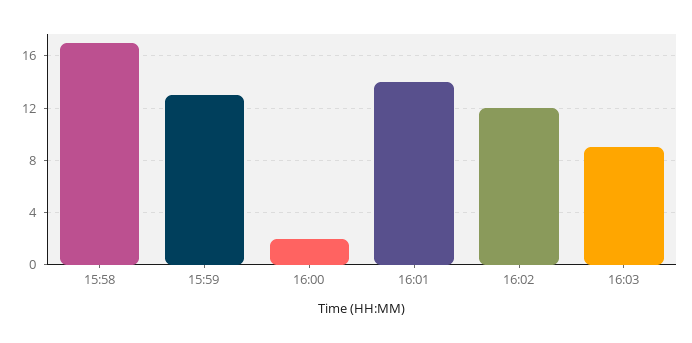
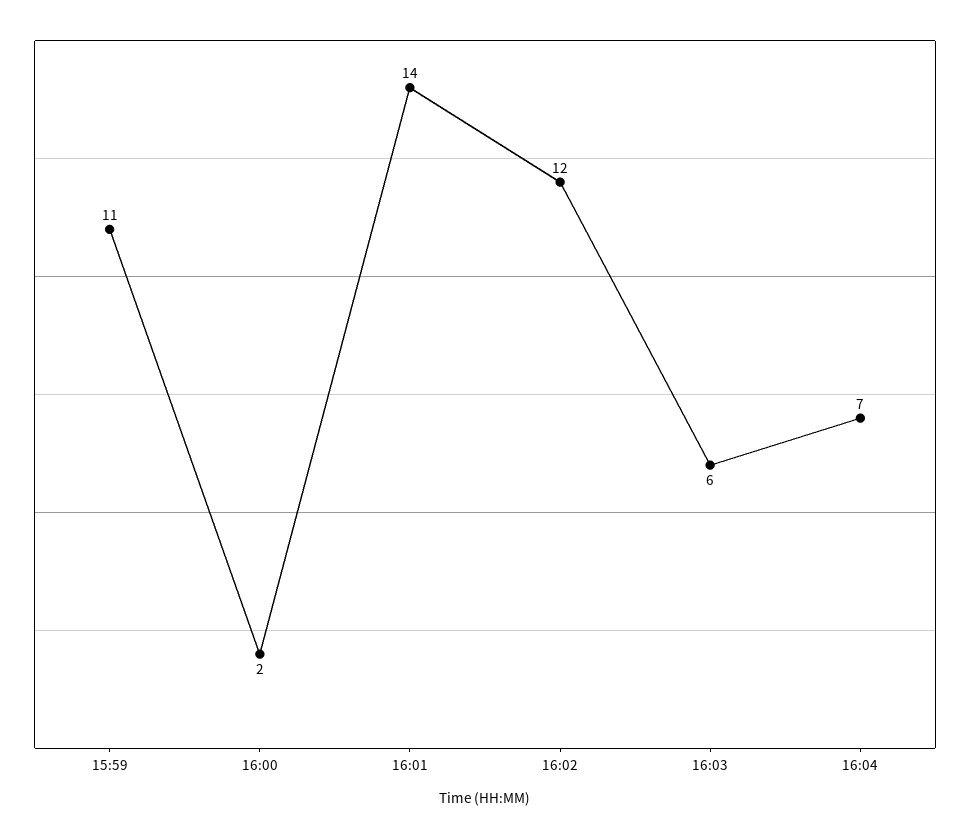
15:58: 17 -> none
15:59: 13 -> 11
16:03: 9 -> 6
16:04: none -> 7

